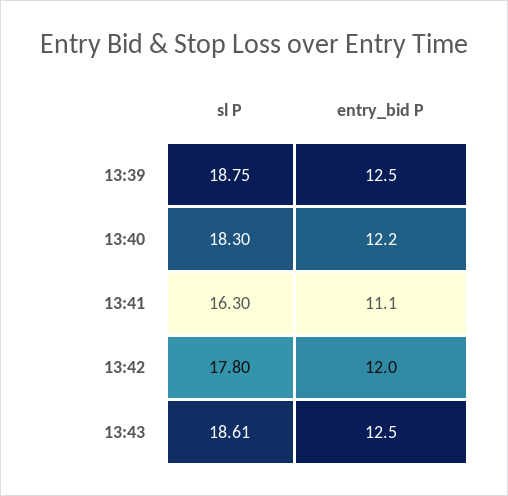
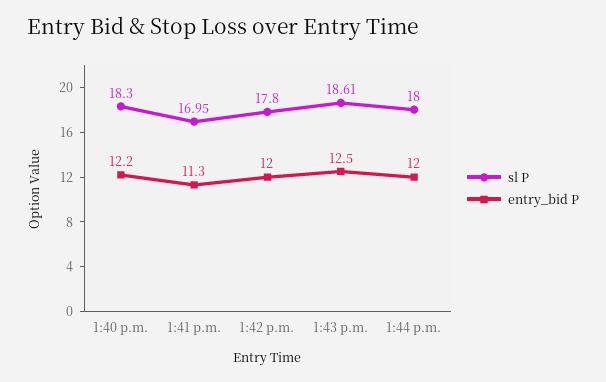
sl P, 13:39: 18.75 -> none
entry_bid P, 13:39: 12.5 -> none
sl P, 13:41: 16.3 -> 16.95
entry_bid P, 13:41: 11.1 -> 11.3
sl P, 1:44 p.m.: none -> 18
entry_bid P, 1:44 p.m.: none -> 12

